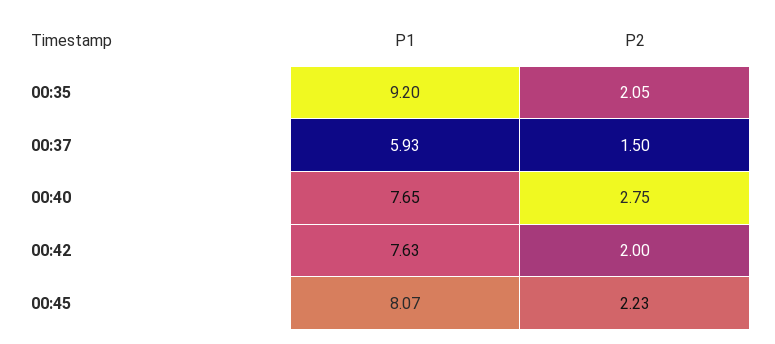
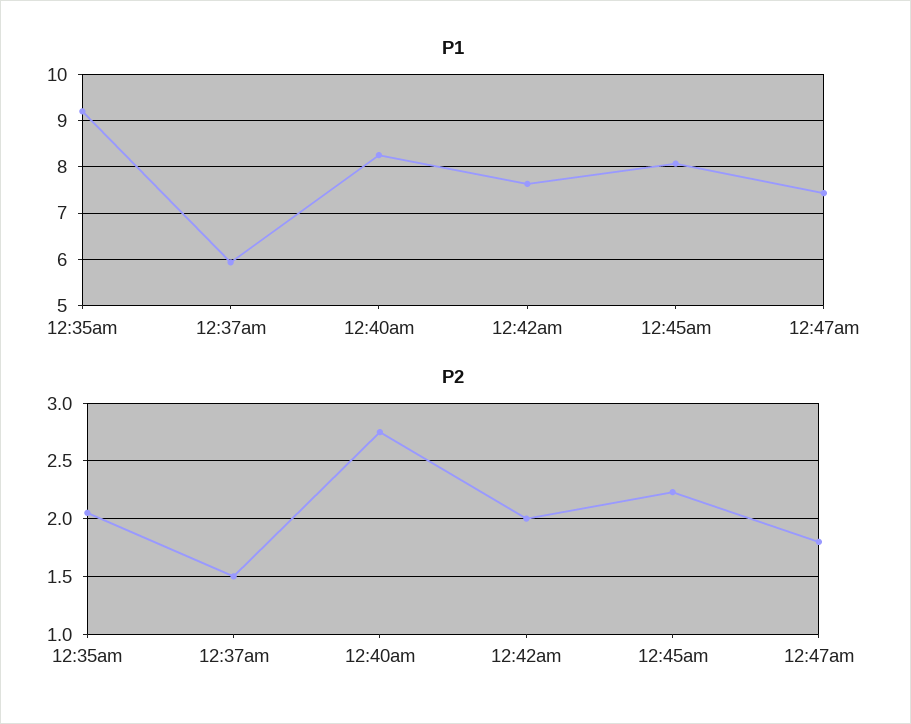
P1, 00:40: 7.65 -> 8.2
P1, 12:47am: none -> 7.4
P2, 12:47am: none -> 1.8

